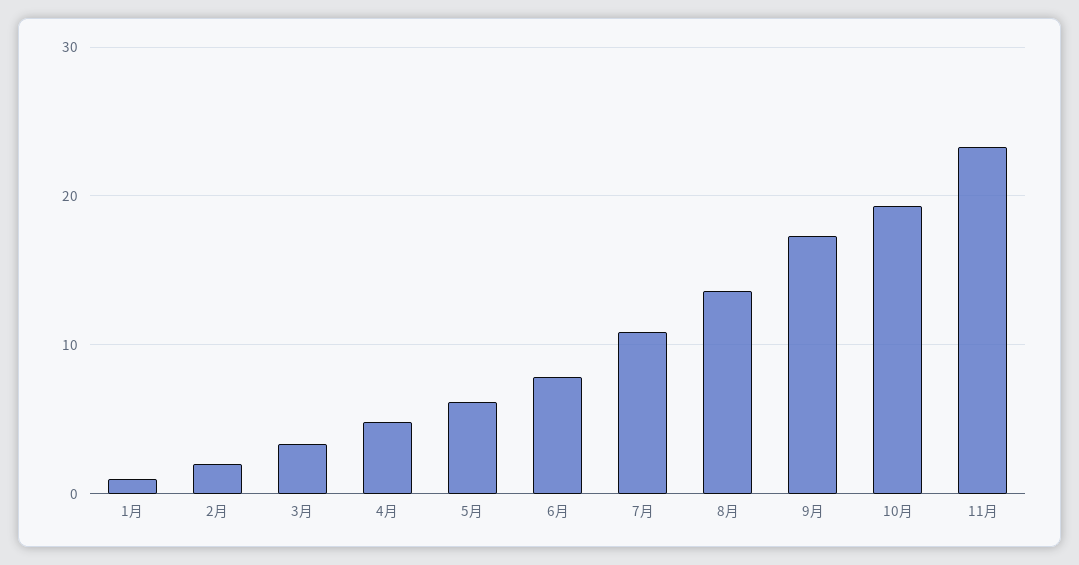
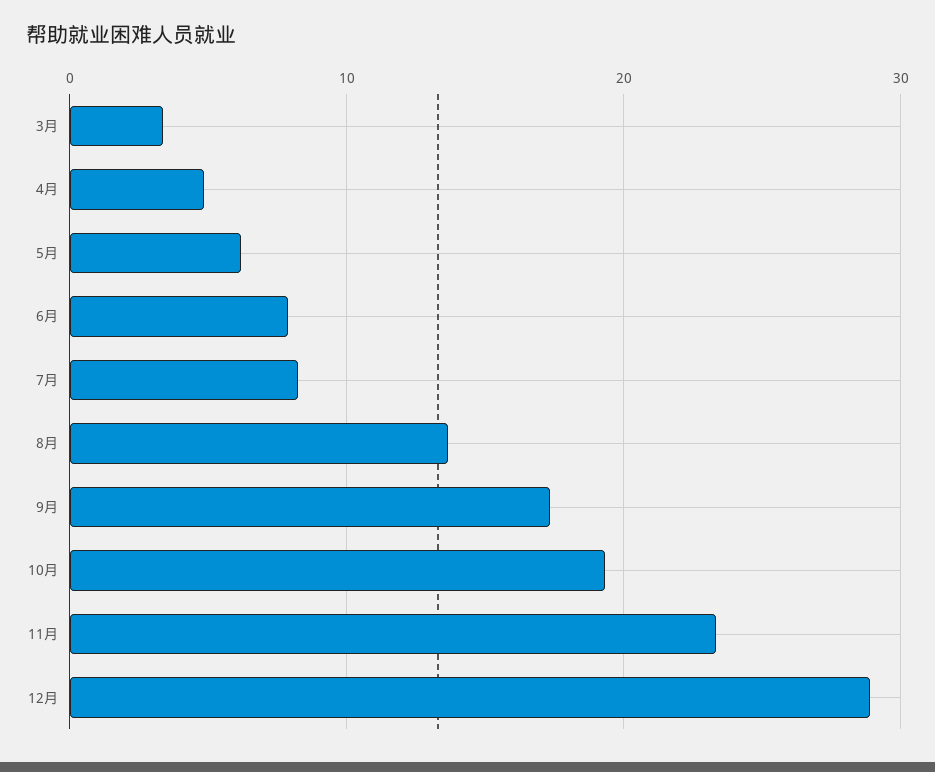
1月: 1 -> none
2月: 2 -> none
7月: 11 -> 8
12月: none -> 29

